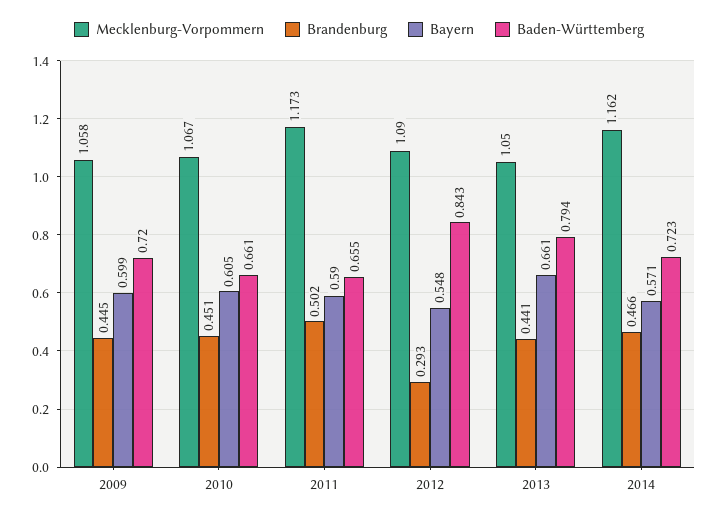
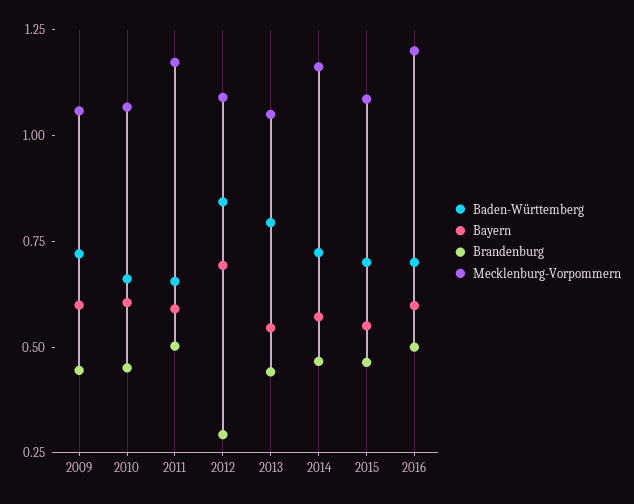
Bayern, 2012: 0.548 -> 0.7
Bayern, 2013: 0.661 -> 0.55
Baden-Württemberg, 2015: none -> 0.7
Bayern, 2015: none -> 0.55
Brandenburg, 2015: none -> 0.45
Mecklenburg-Vorpommern, 2015: none -> 1.1
Baden-Württemberg, 2016: none -> 0.7
Bayern, 2016: none -> 0.6
Brandenburg, 2016: none -> 0.5
Mecklenburg-Vorpommern, 2016: none -> 1.2

